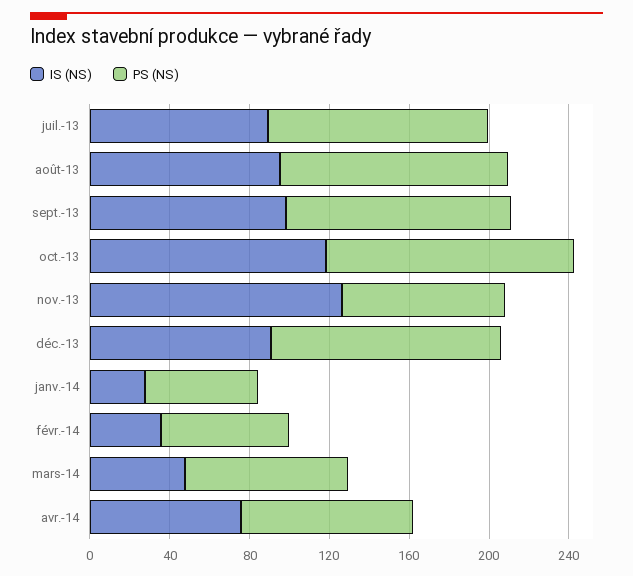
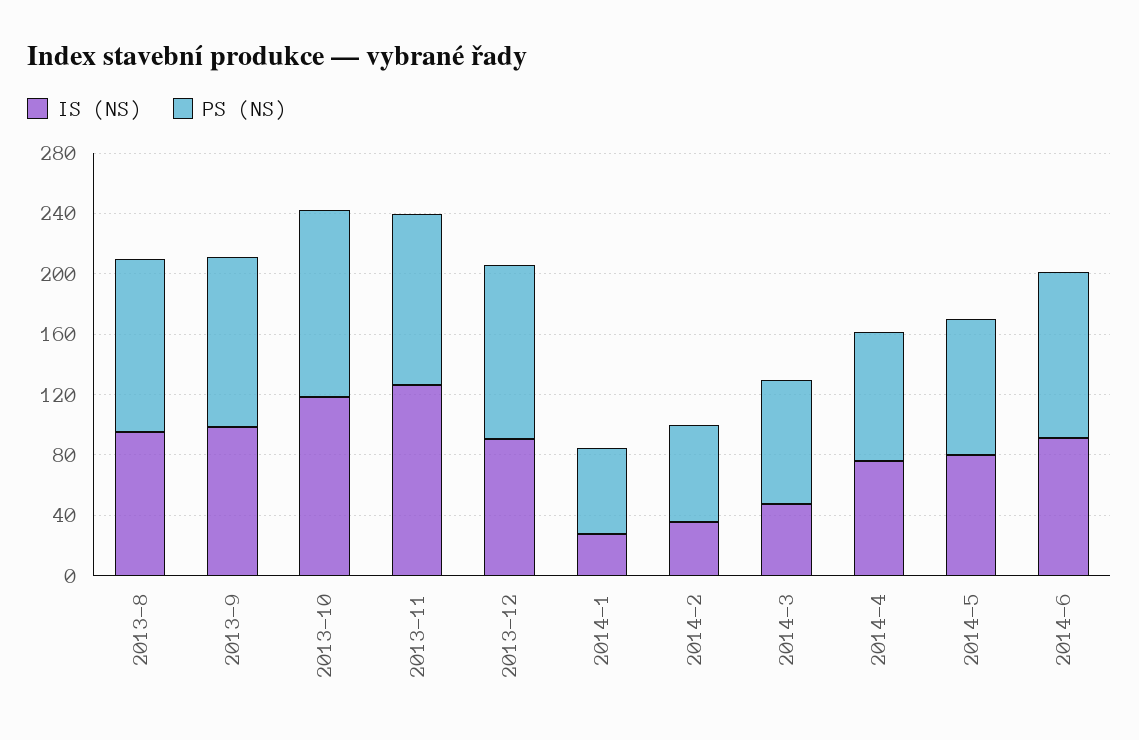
IS (NS), juil.-13: 90 -> none
PS (NS), juil.-13: 110 -> none
PS (NS), nov.-13: 80 -> 110
IS (NS), 2014-5: none -> 80
PS (NS), 2014-5: none -> 90
IS (NS), 2014-6: none -> 90
PS (NS), 2014-6: none -> 110

